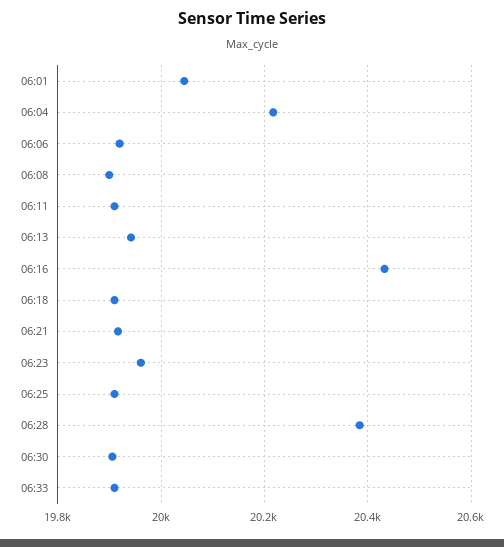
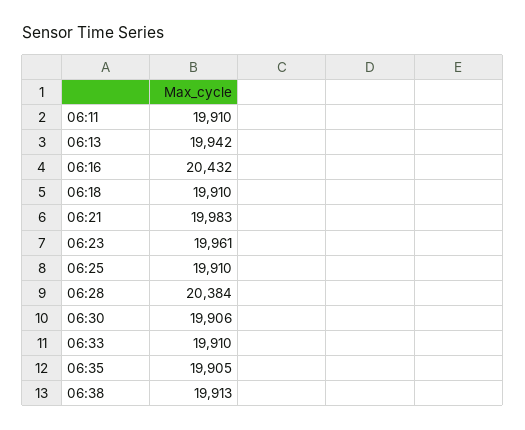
06:01: 20040 -> none
06:04: 20220 -> none
06:06: 19920 -> none
06:08: 19900 -> none
06:21: 19920 -> 19983
06:35: none -> 19905
06:38: none -> 19913

